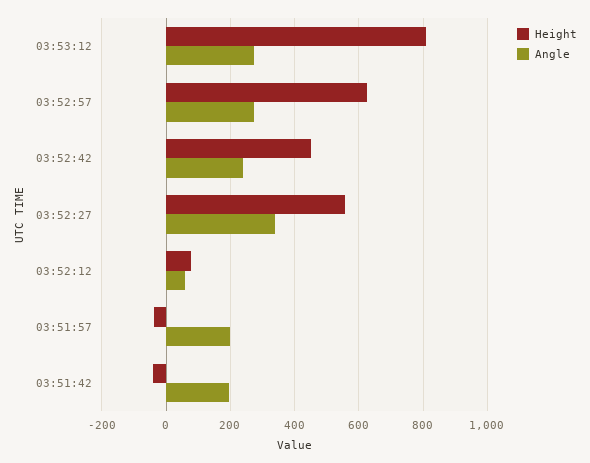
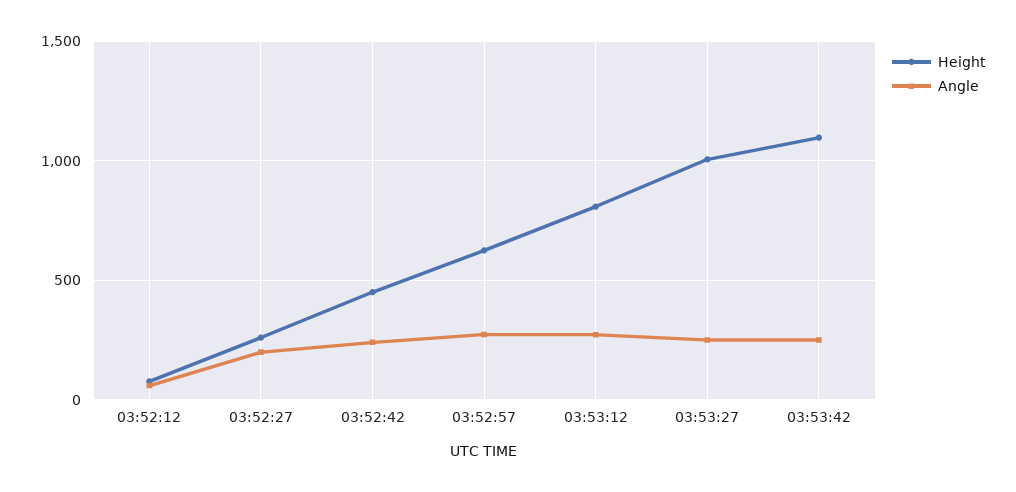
Height, 03:52:27: 560 -> 250
Angle, 03:52:27: 340 -> 200
Height, 03:51:57: -40 -> none
Angle, 03:51:57: 200 -> none
Height, 03:51:42: -40 -> none
Angle, 03:51:42: 200 -> none
Height, 03:53:27: none -> 1000
Angle, 03:53:27: none -> 250
Height, 03:53:42: none -> 1100
Angle, 03:53:42: none -> 250

